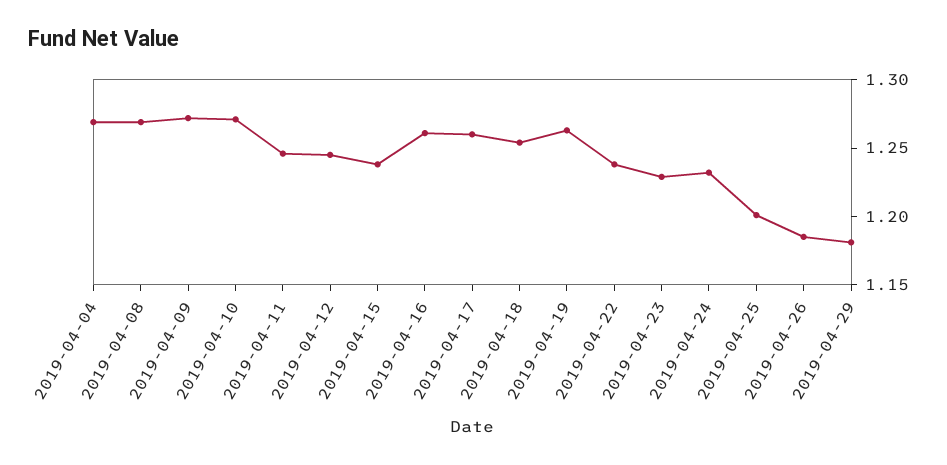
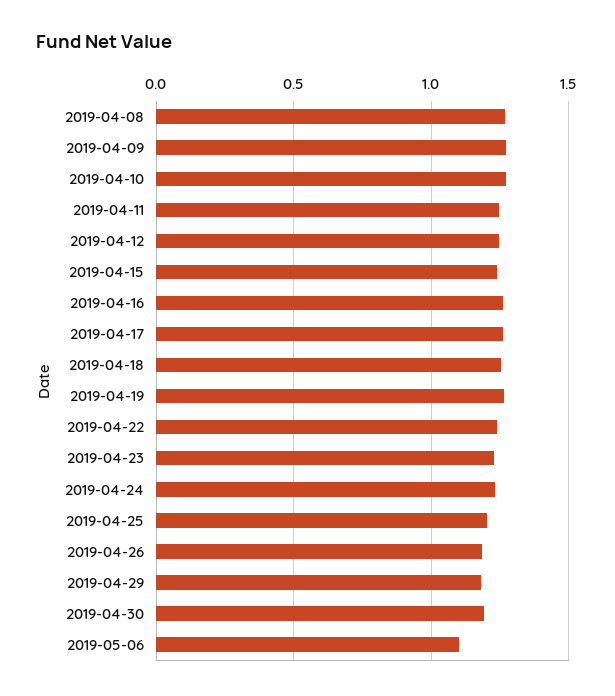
2019-04-04: 1.27 -> none
2019-04-30: none -> 1.2
2019-05-06: none -> 1.1

